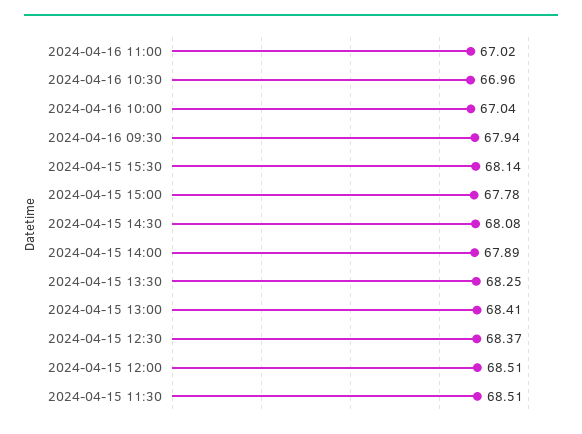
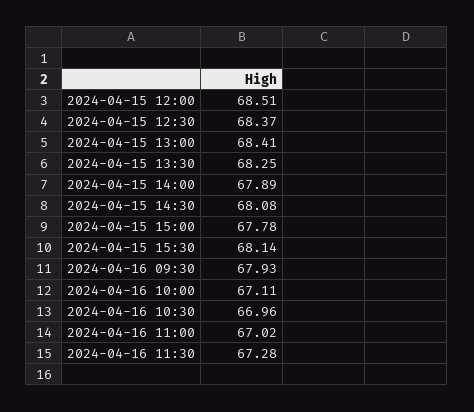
2024-04-16 10:00: 67.04 -> 67.11
2024-04-16 09:30: 67.94 -> 67.93
2024-04-15 11:30: 68.51 -> none
2024-04-16 11:30: none -> 67.28

